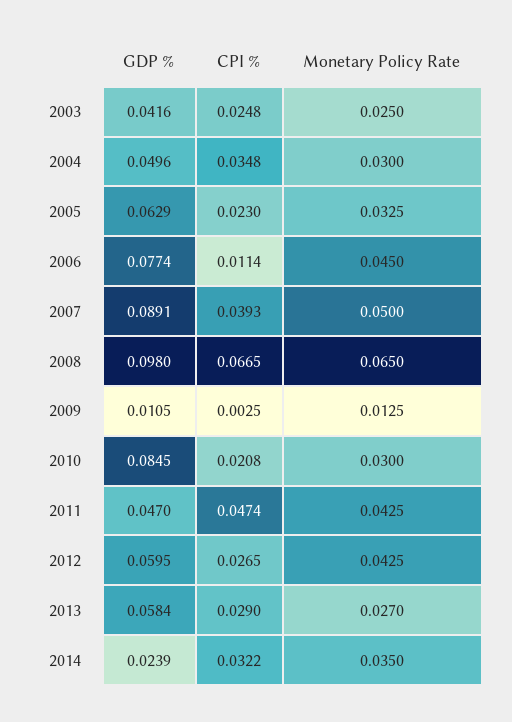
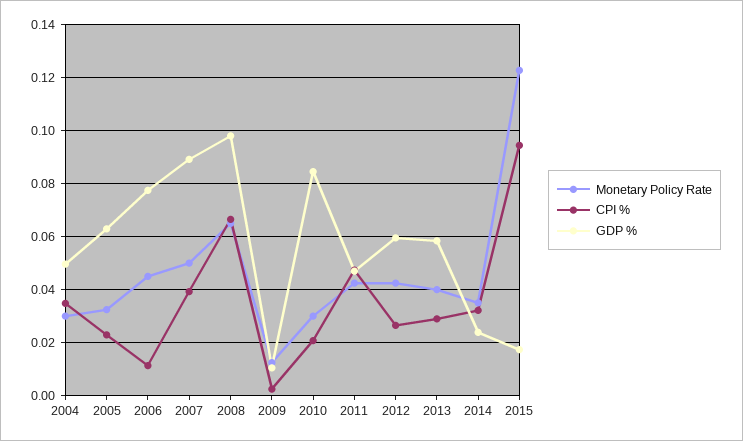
GDP %, 2003: 0.0416 -> none
CPI %, 2003: 0.0248 -> none
Monetary Policy Rate, 2003: 0.025 -> none
Monetary Policy Rate, 2013: 0.027 -> 0.04
Monetary Policy Rate, 2015: none -> 0.1225
CPI %, 2015: none -> 0.095
GDP %, 2015: none -> 0.0175

